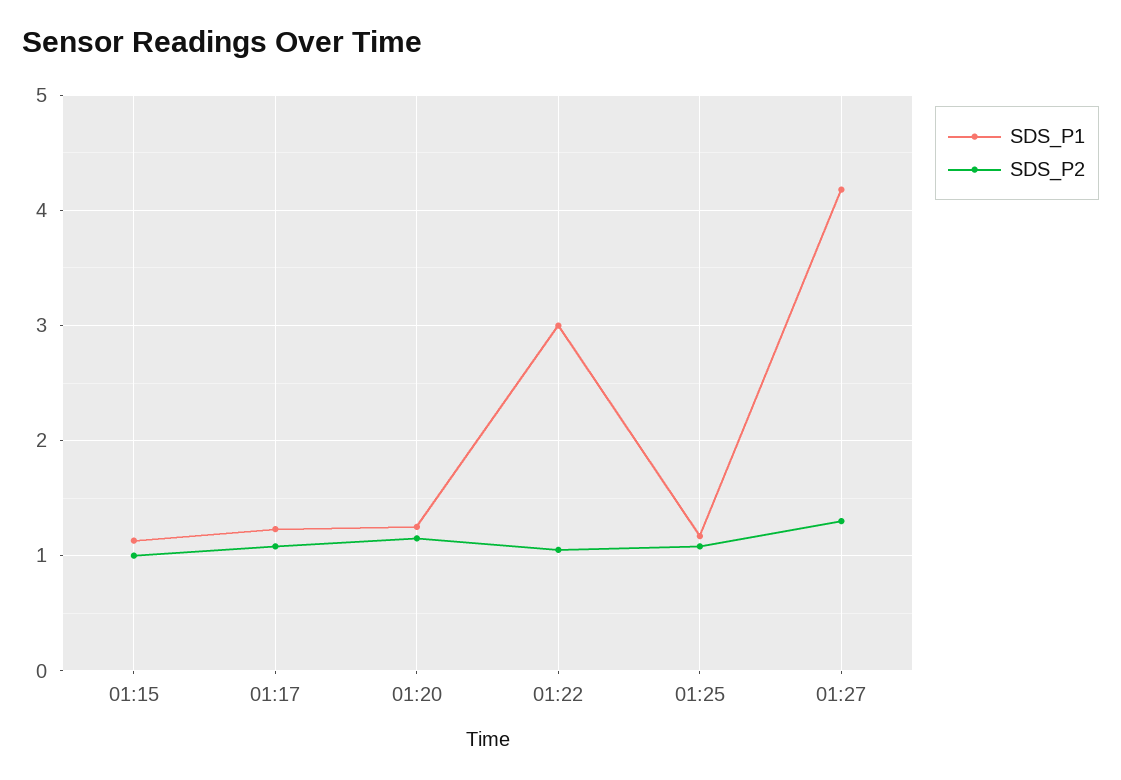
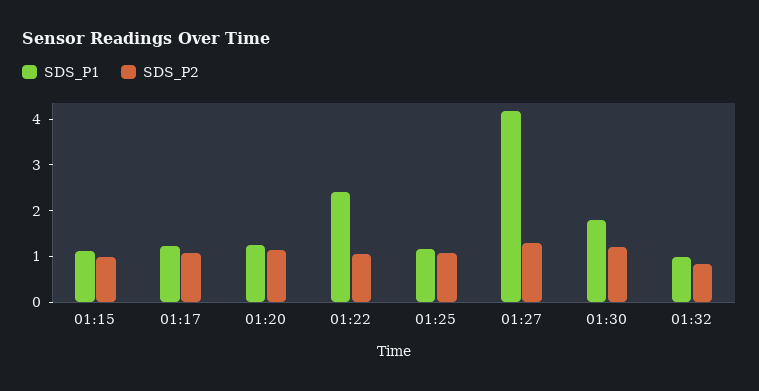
SDS_P1, 01:22: 3 -> 2.4
SDS_P1, 01:30: none -> 1.8
SDS_P2, 01:30: none -> 1.2
SDS_P1, 01:32: none -> 1
SDS_P2, 01:32: none -> 0.8

